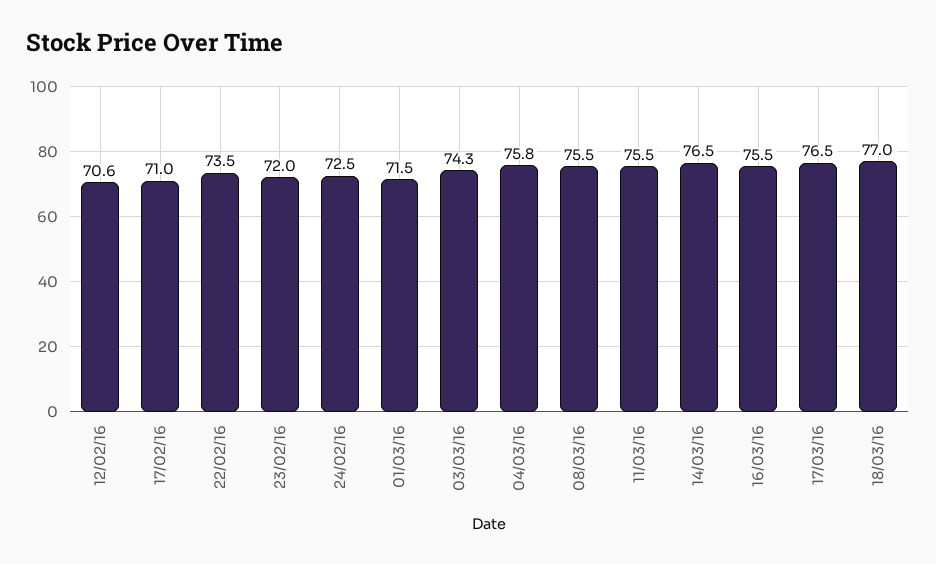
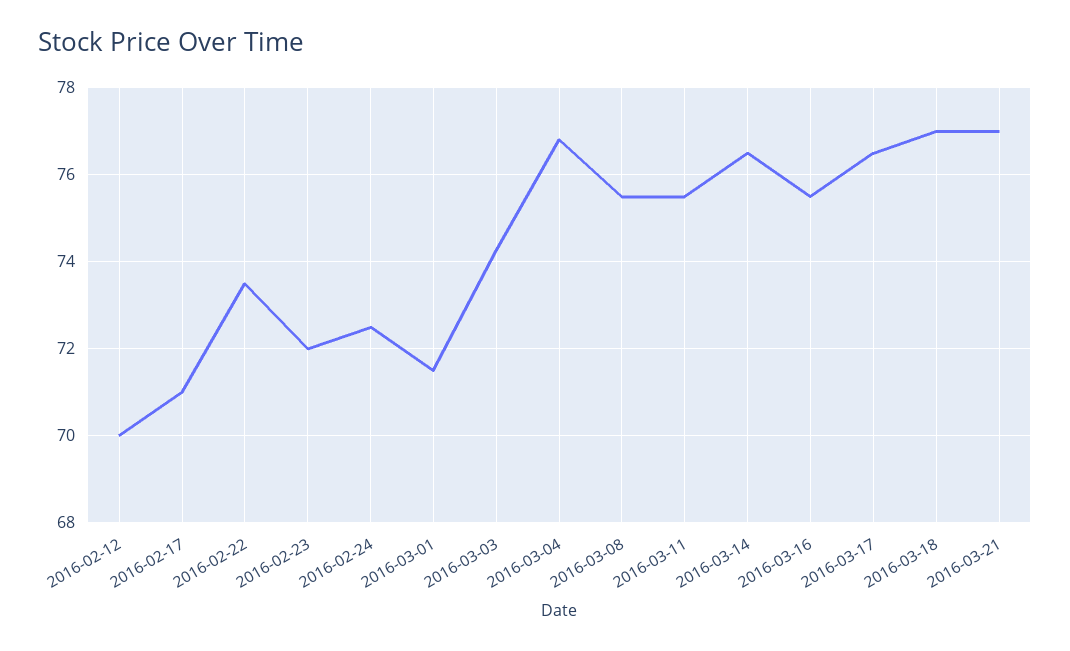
12/02/16: 70.6 -> 70
04/03/16: 75.8 -> 76.8
2016-03-21: none -> 77

